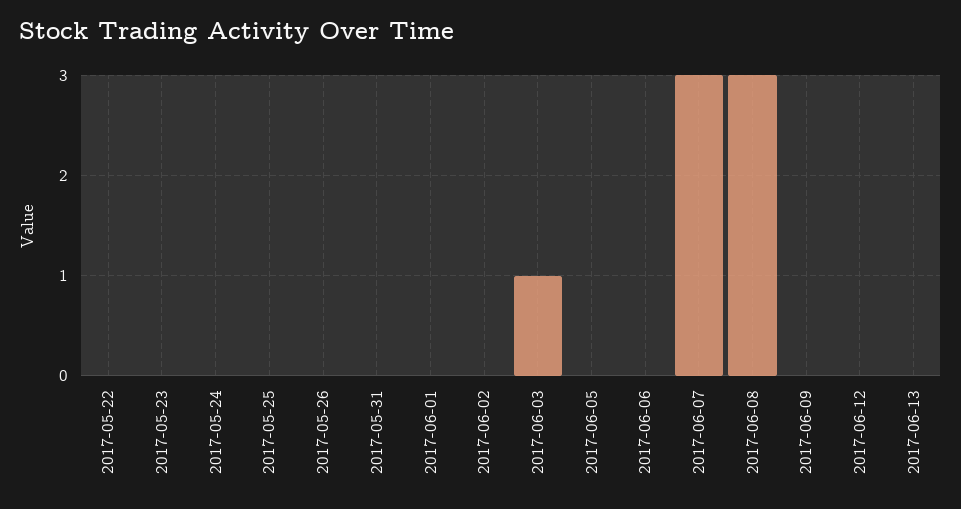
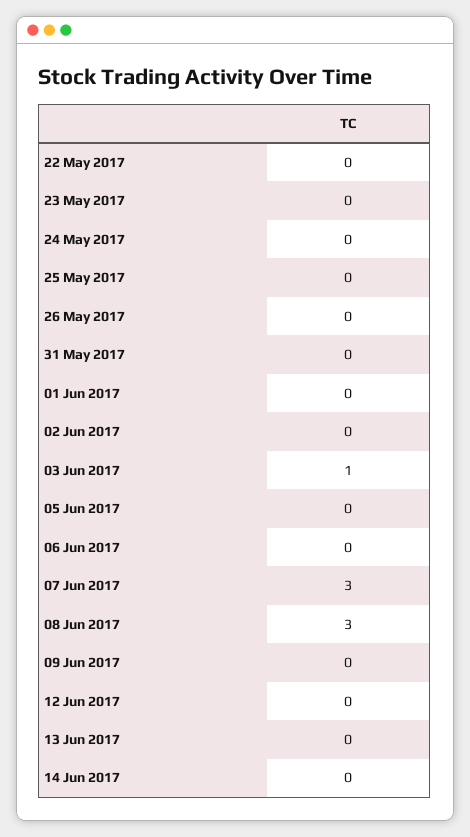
14 Jun 2017: none -> 0

